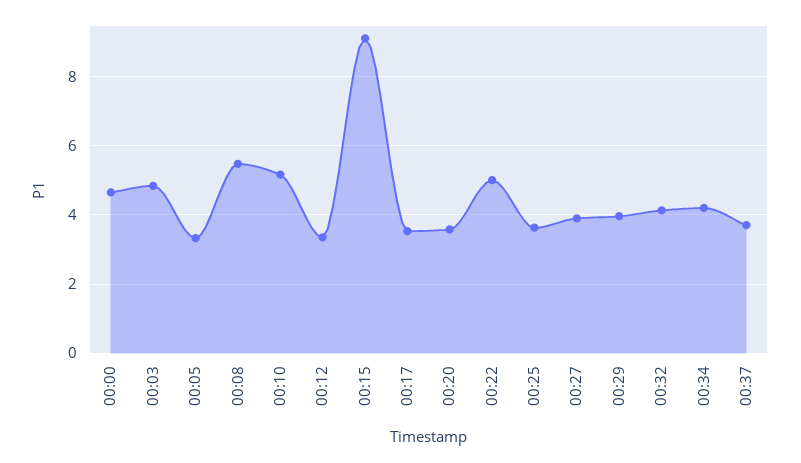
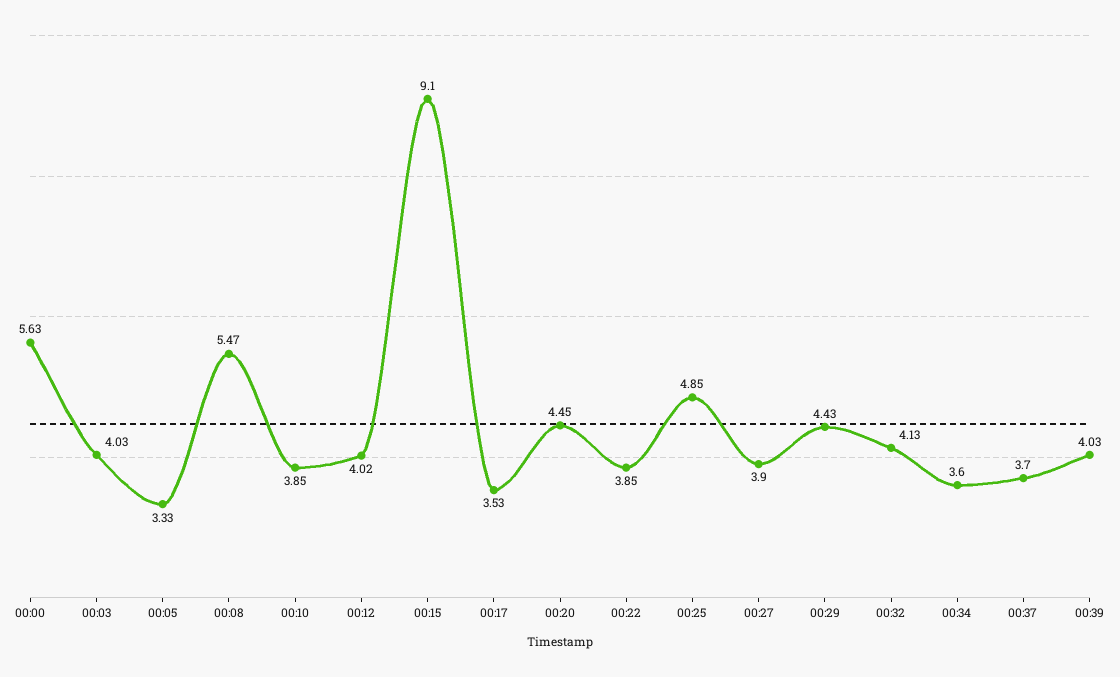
00:00: 4.6 -> 5.63
00:03: 4.8 -> 4.03
00:10: 5.2 -> 3.85
00:12: 3.4 -> 4.02
00:20: 3.6 -> 4.45
00:22: 5 -> 3.85
00:25: 3.6 -> 4.85
00:29: 4 -> 4.43
00:34: 4.2 -> 3.6
00:39: none -> 4.03

